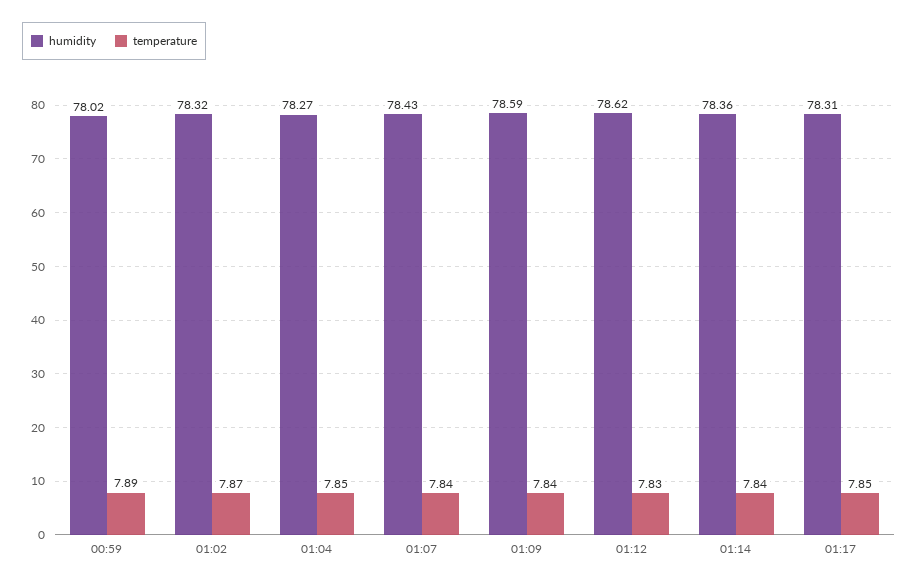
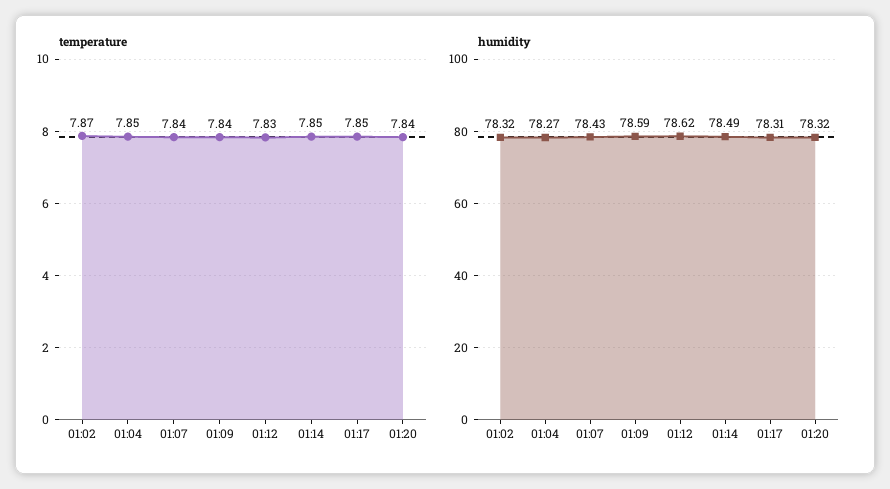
humidity, 00:59: 78.02 -> none
temperature, 00:59: 7.89 -> none
humidity, 01:14: 78.36 -> 78.49
temperature, 01:14: 7.84 -> 7.85
temperature, 01:20: none -> 7.84
humidity, 01:20: none -> 78.32

